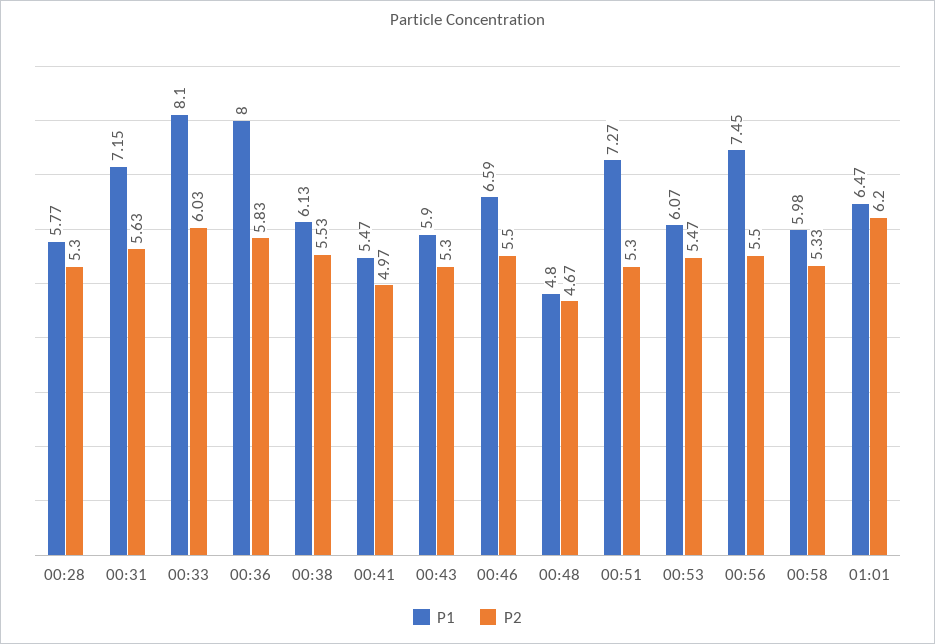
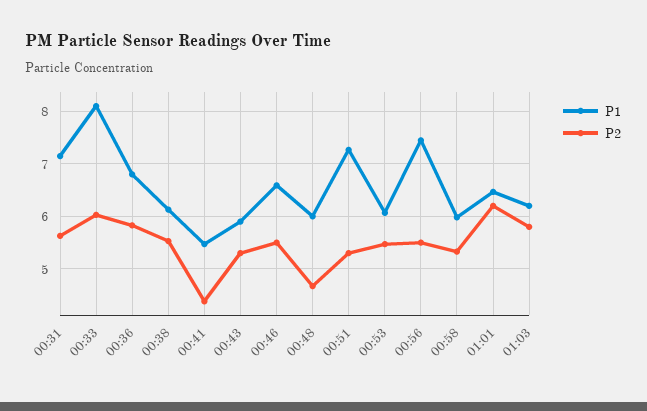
P1, 00:28: 5.77 -> none
P2, 00:28: 5.3 -> none
P1, 00:36: 8 -> 6.8
P2, 00:41: 4.97 -> 4.4
P1, 00:48: 4.8 -> 6
P1, 01:03: none -> 6.2
P2, 01:03: none -> 5.8

